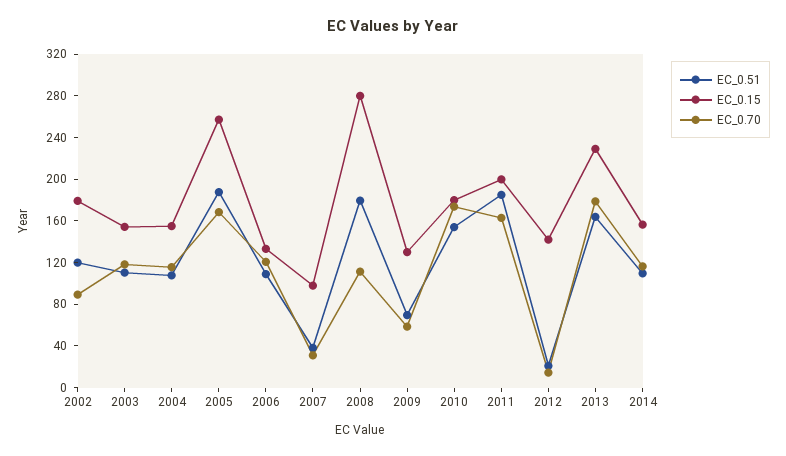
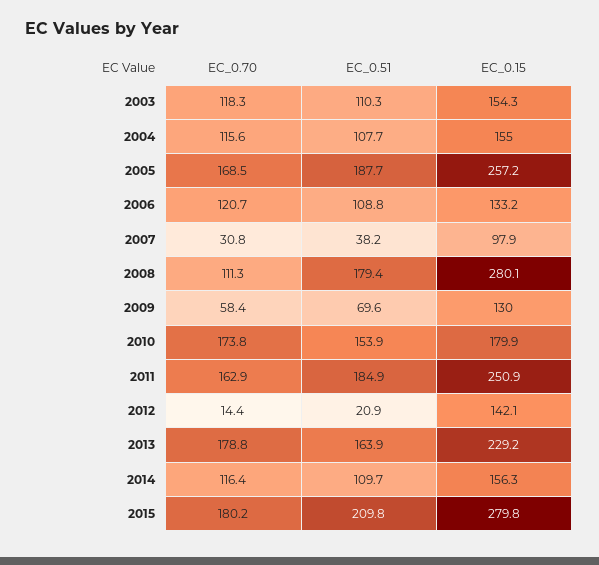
EC_0.51, 2002: 120 -> none
EC_0.15, 2002: 180 -> none
EC_0.70, 2002: 90 -> none
EC_0.15, 2011: 200 -> 250.9
EC_0.70, 2015: none -> 180.2
EC_0.51, 2015: none -> 209.8
EC_0.15, 2015: none -> 279.8

